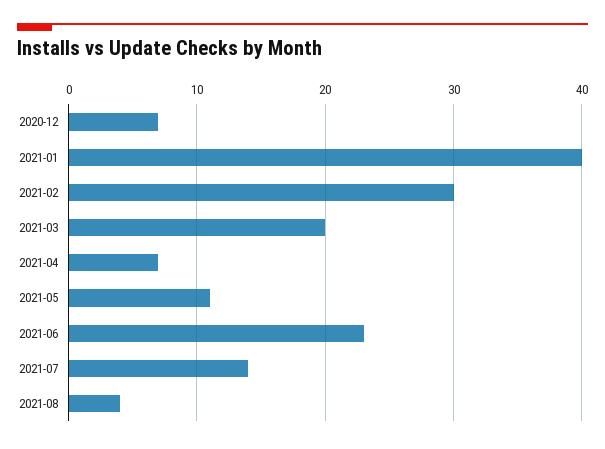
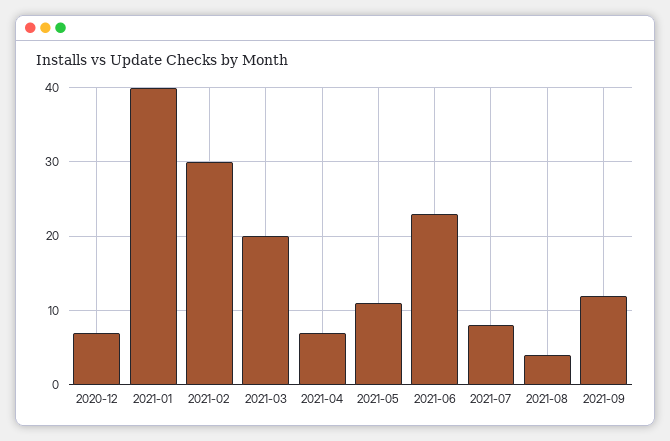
2021-07: 14 -> 8
2021-09: none -> 12

